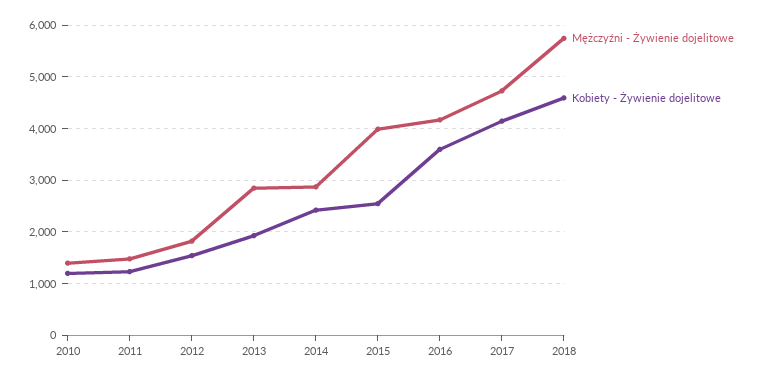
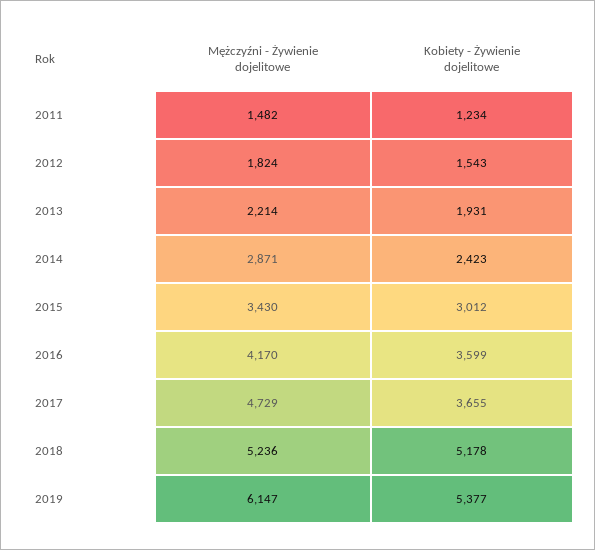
Mężczyźni - Żywienie dojelitowe, 2010: 1400 -> none
Kobiety - Żywienie dojelitowe, 2010: 1200 -> none
Mężczyźni - Żywienie dojelitowe, 2013: 2800 -> 2214
Mężczyźni - Żywienie dojelitowe, 2015: 4000 -> 3430
Kobiety - Żywienie dojelitowe, 2015: 2600 -> 3012
Kobiety - Żywienie dojelitowe, 2017: 4200 -> 3655
Mężczyźni - Żywienie dojelitowe, 2018: 5800 -> 5236
Kobiety - Żywienie dojelitowe, 2018: 4600 -> 5178
Mężczyźni - Żywienie dojelitowe, 2019: none -> 6147
Kobiety - Żywienie dojelitowe, 2019: none -> 5377

